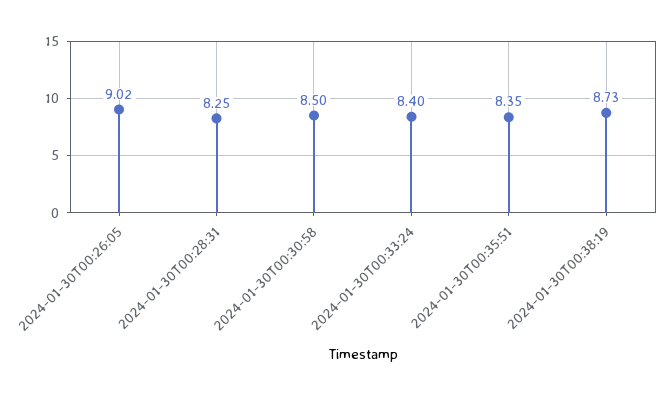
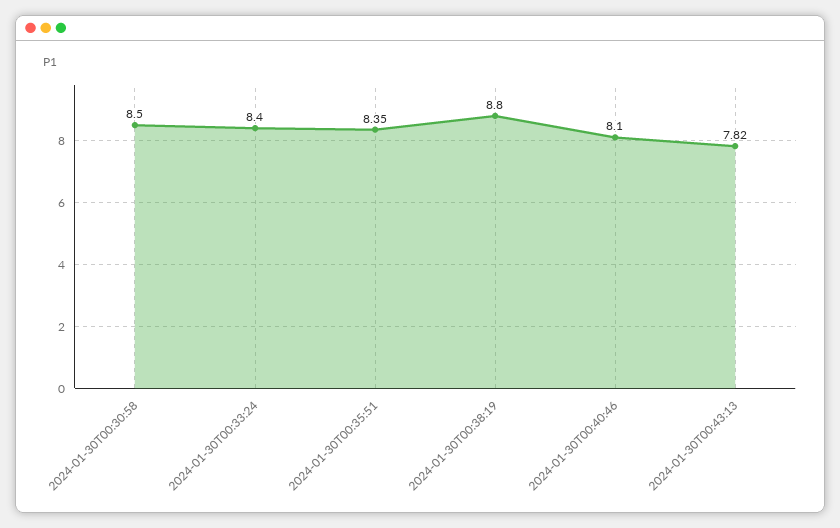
2024-01-30T00:26:05: 9.02 -> none
2024-01-30T00:28:31: 8.25 -> none
2024-01-30T00:38:19: 8.73 -> 8.8
2024-01-30T00:40:46: none -> 8.1
2024-01-30T00:43:13: none -> 7.82

